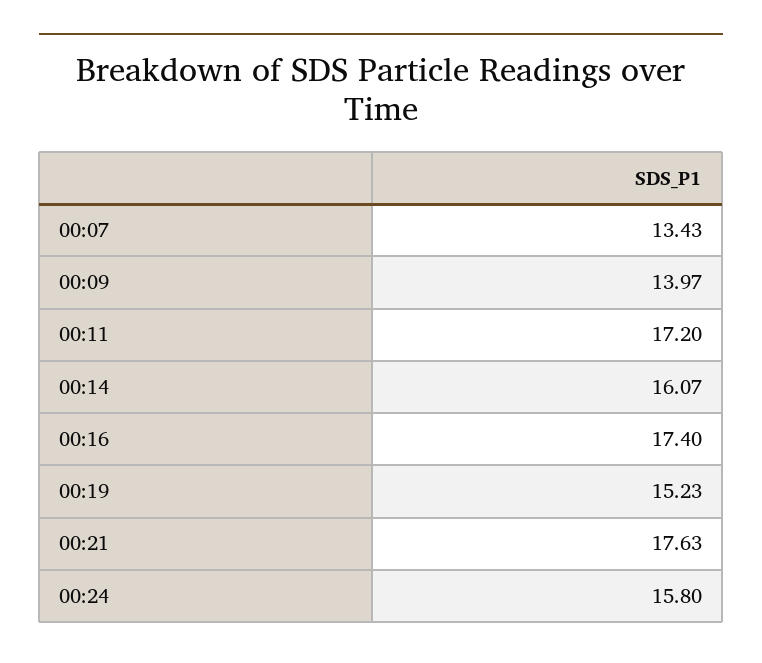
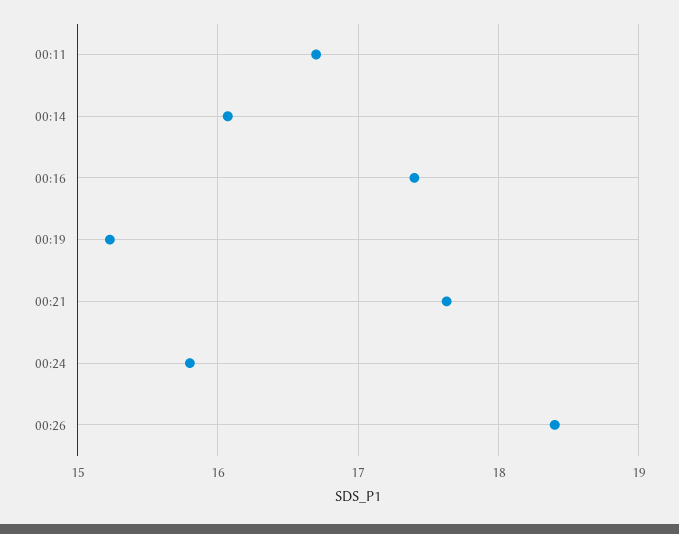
00:07: 13.43 -> none
00:09: 13.97 -> none
00:11: 17.2 -> 16.7
00:26: none -> 18.4

